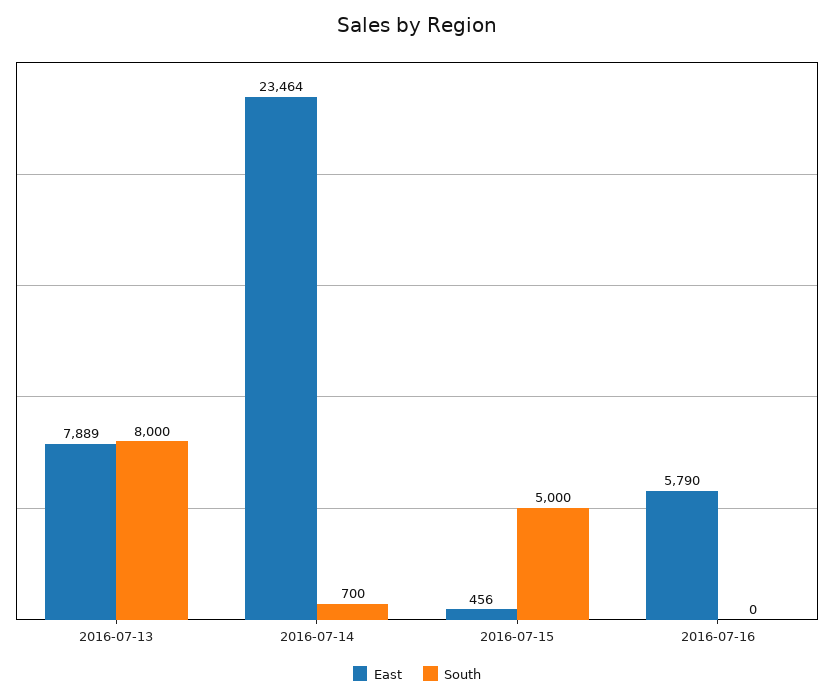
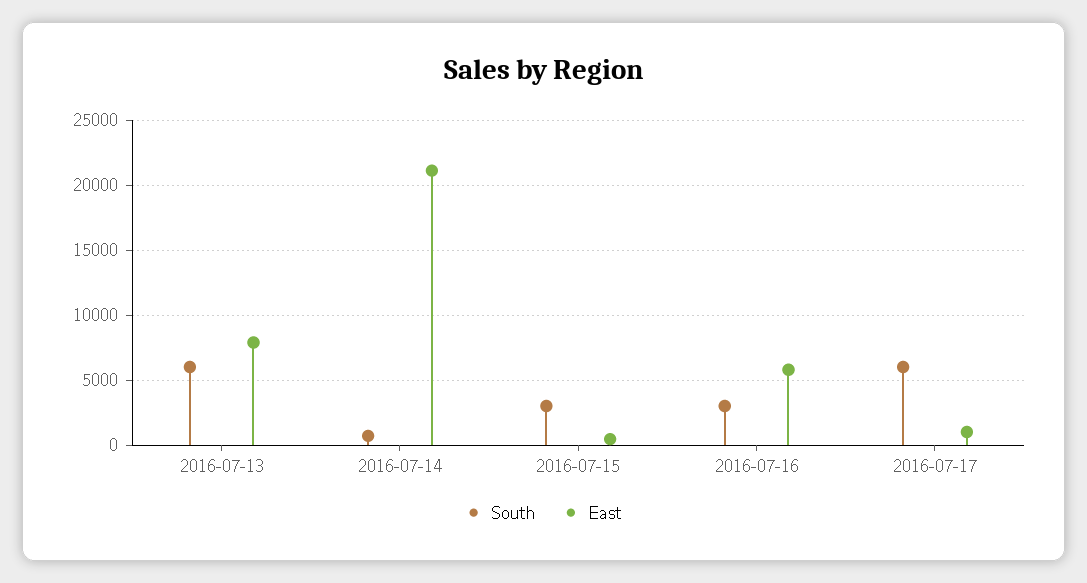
South, 2016-07-13: 8000 -> 6000
East, 2016-07-14: 23464 -> 21000
South, 2016-07-15: 5000 -> 3000
South, 2016-07-16: 0 -> 3000
South, 2016-07-17: none -> 6000
East, 2016-07-17: none -> 1000

